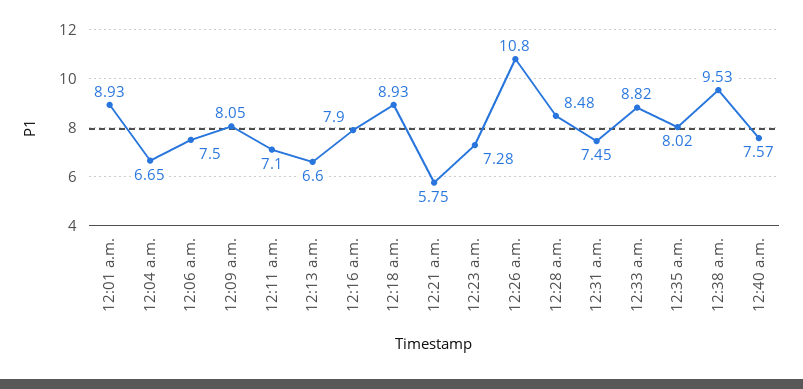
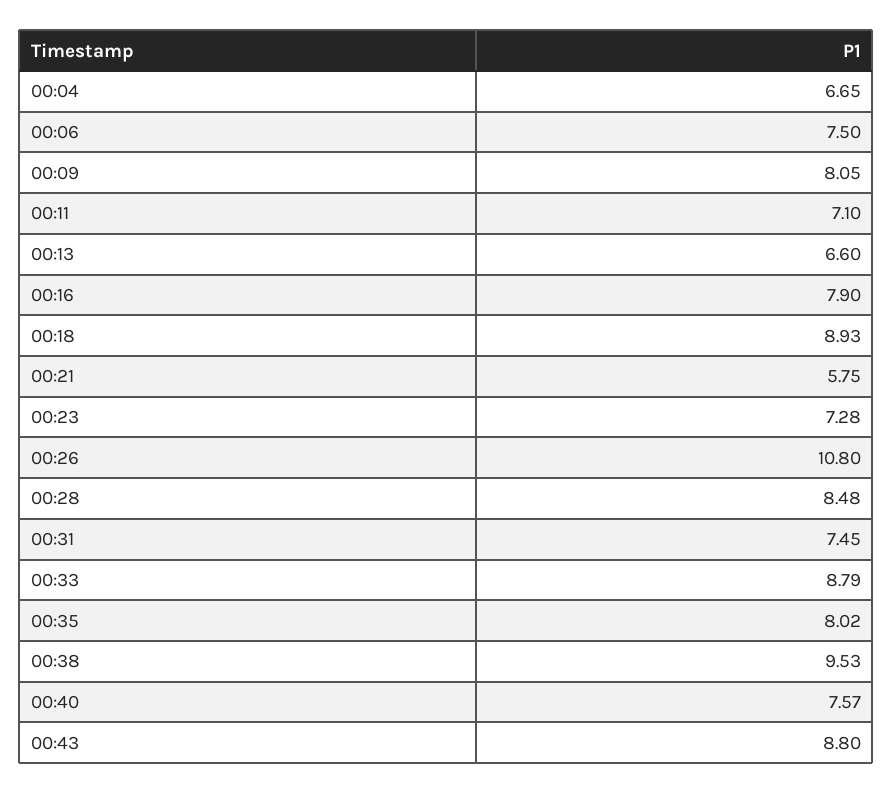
12:01 a.m.: 8.93 -> none
12:33 a.m.: 8.82 -> 8.79
00:43: none -> 8.8

